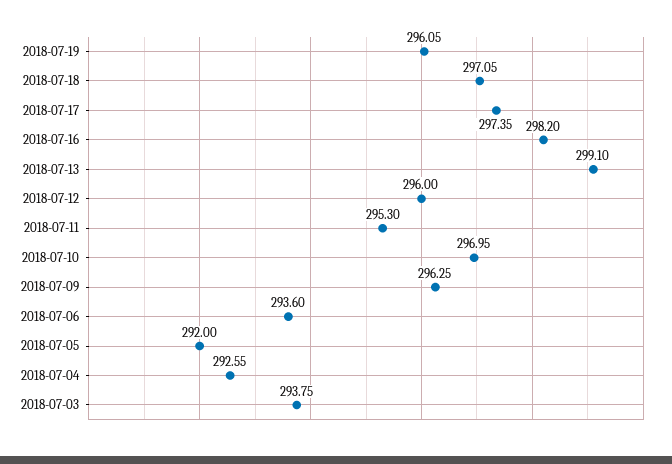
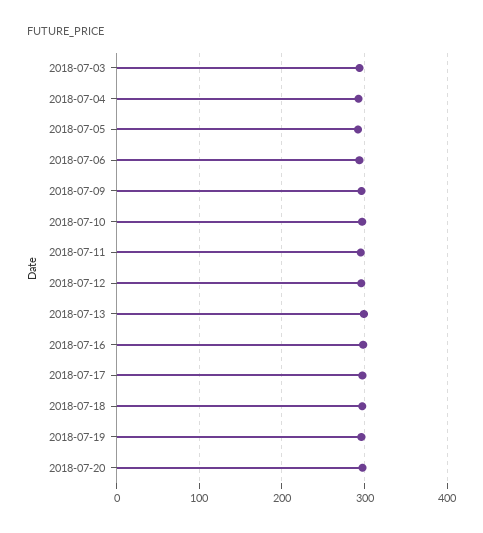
2018-07-20: none -> 300

